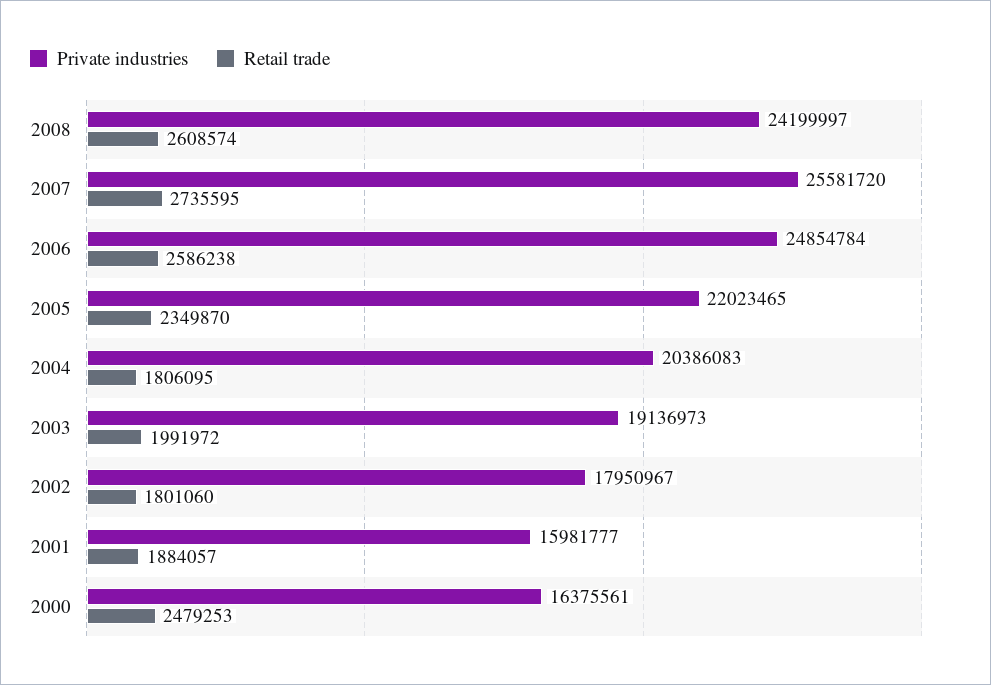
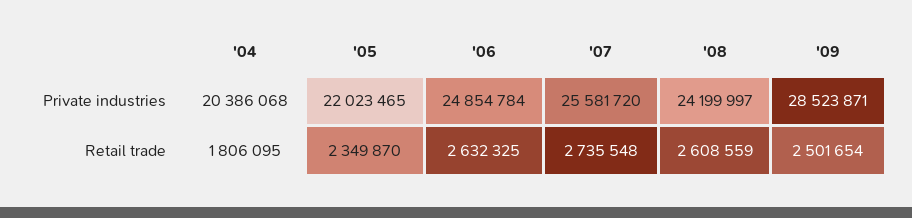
Retail trade, 2008: 2608574 -> 2608559
Retail trade, 2007: 2735595 -> 2735548
Retail trade, 2006: 2586238 -> 2632325
Private industries, 2004: 20386083 -> 20386068
Private industries, 2003: 19136973 -> none
Retail trade, 2003: 1991972 -> none
Private industries, 2002: 17950967 -> none
Retail trade, 2002: 1801060 -> none
Private industries, 2001: 15981777 -> none
Retail trade, 2001: 1884057 -> none
Private industries, 2000: 16375561 -> none
Retail trade, 2000: 2479253 -> none
Private industries, '09: none -> 28523871
Retail trade, '09: none -> 2501654

